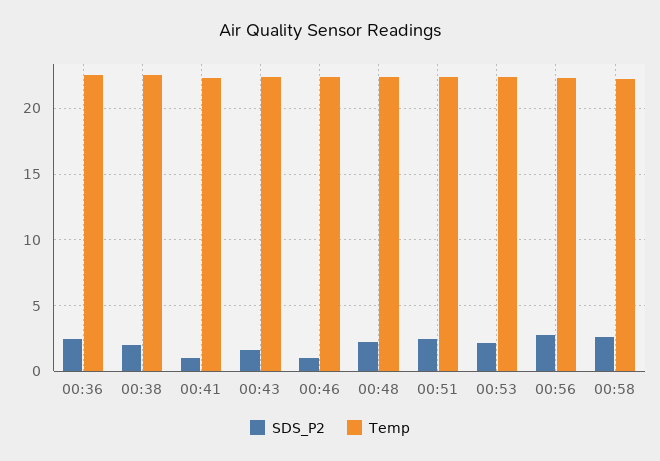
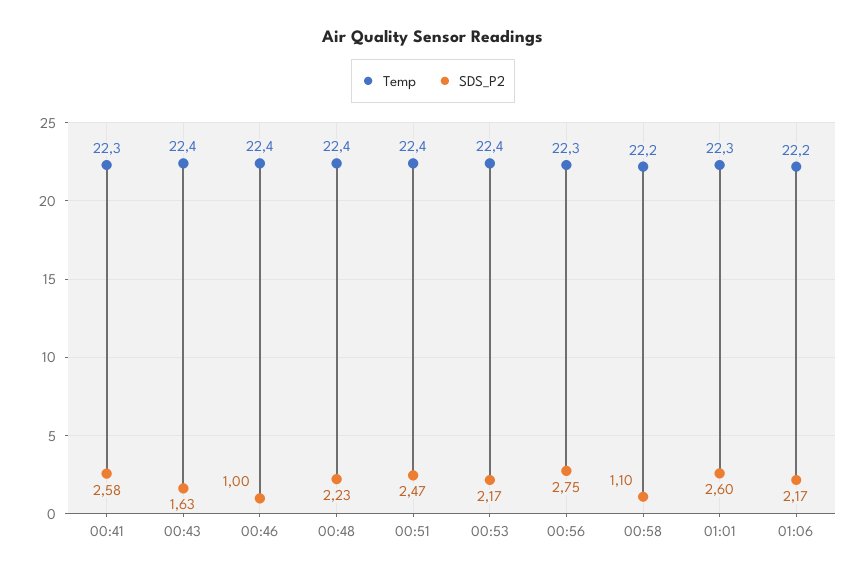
SDS_P2, 00:36: 2.5 -> none
Temp, 00:36: 22.5 -> none
SDS_P2, 00:38: 2 -> none
Temp, 00:38: 22.5 -> none
SDS_P2, 00:41: 1 -> 2.58
SDS_P2, 00:58: 2.5 -> 1.1
Temp, 01:01: none -> 22.3
SDS_P2, 01:01: none -> 2.6
Temp, 01:06: none -> 22.2
SDS_P2, 01:06: none -> 2.17

